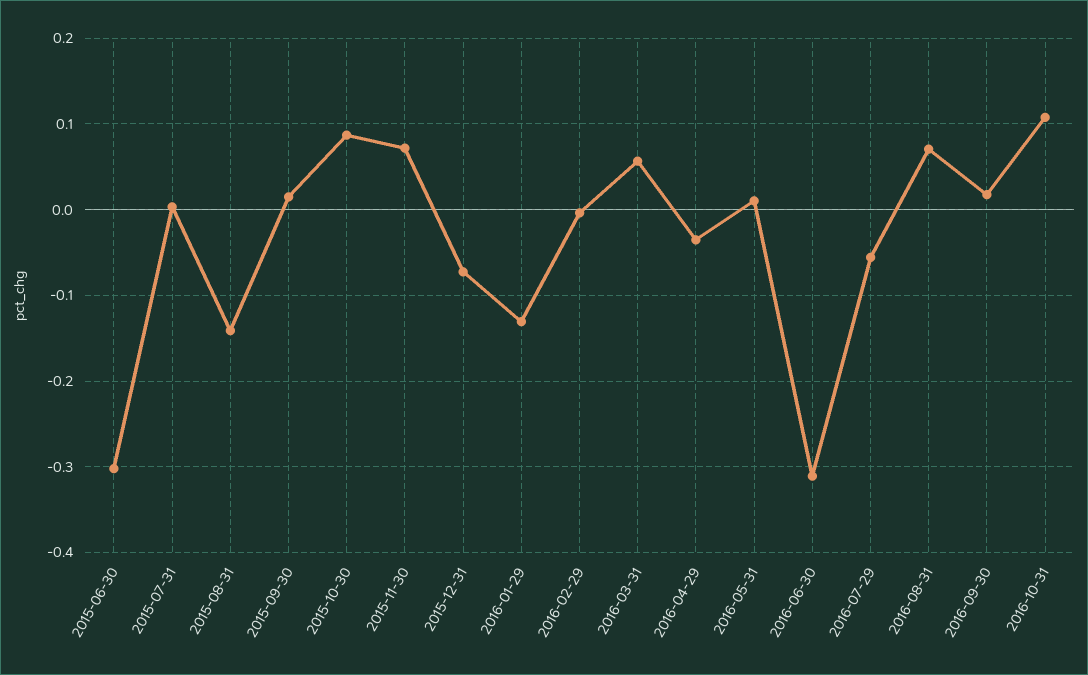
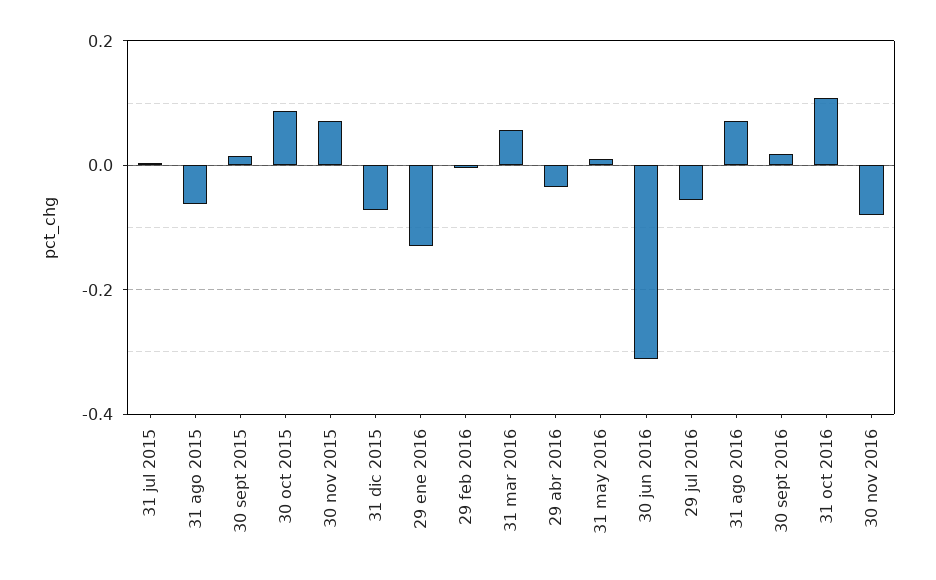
2015-06-30: -0.3 -> none
2015-08-31: -0.14 -> -0.06
30 nov 2016: none -> -0.08

